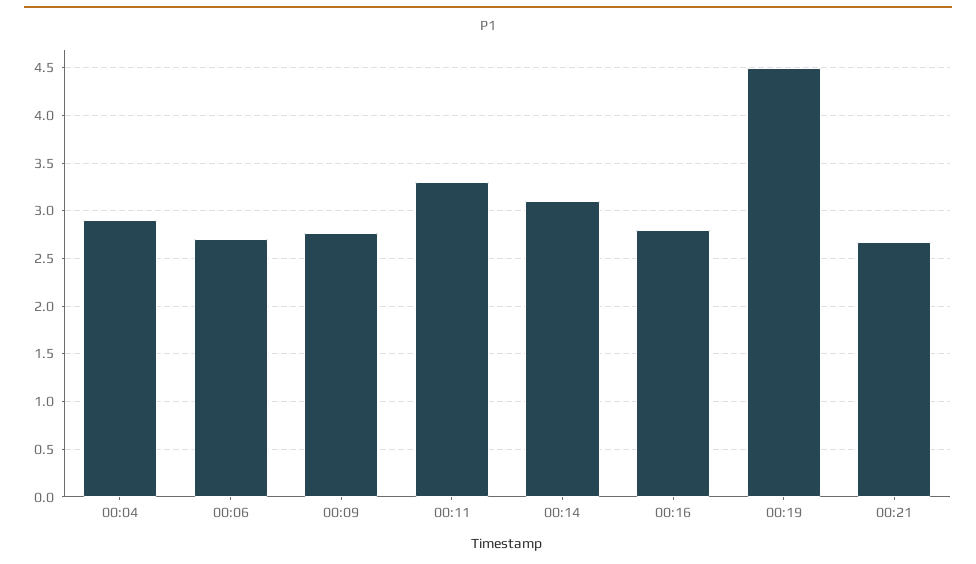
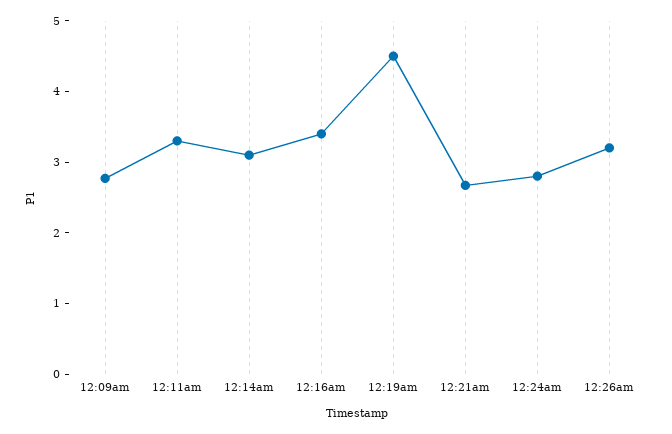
00:04: 2.9 -> none
00:06: 2.7 -> none
00:16: 2.8 -> 3.4
12:24am: none -> 2.8
12:26am: none -> 3.2

